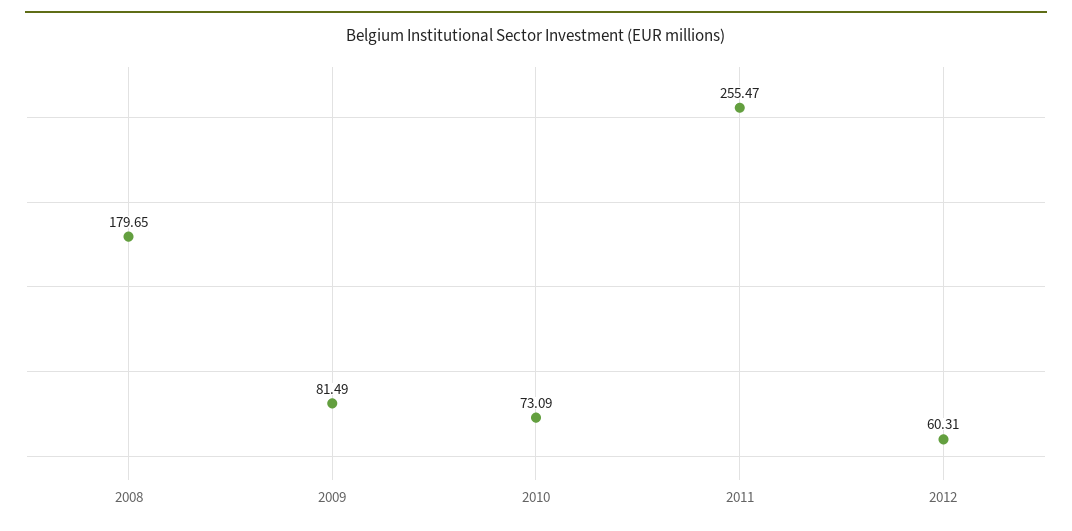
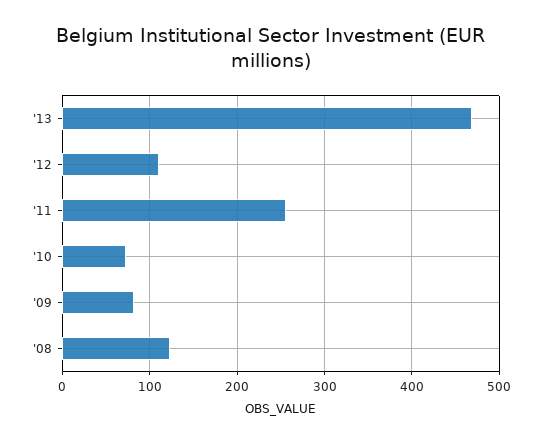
2008: 179.65 -> 120
2012: 60.31 -> 110
'13: none -> 470

